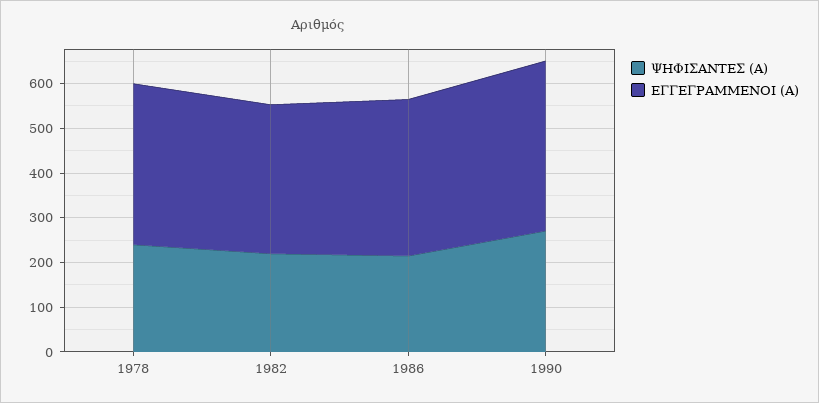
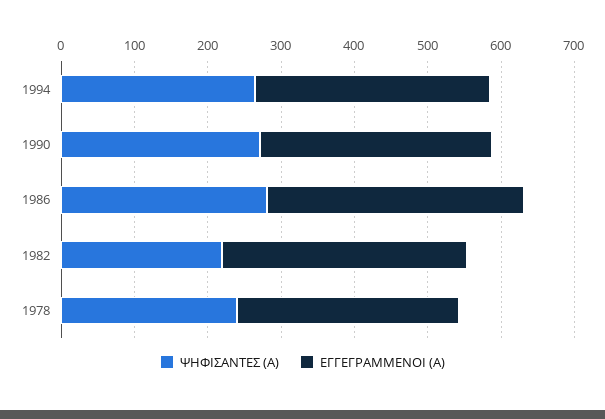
ΕΓΓΕΓΡΑΜΜΕΝΟΙ (Α), 1978: 360 -> 300
ΨΗΦΙΣΑΝΤΕΣ (Α), 1986: 220 -> 280
ΕΓΓΕΓΡΑΜΜΕΝΟΙ (Α), 1990: 380 -> 320
ΨΗΦΙΣΑΝΤΕΣ (Α), 1994: none -> 260
ΕΓΓΕΓΡΑΜΜΕΝΟΙ (Α), 1994: none -> 320

